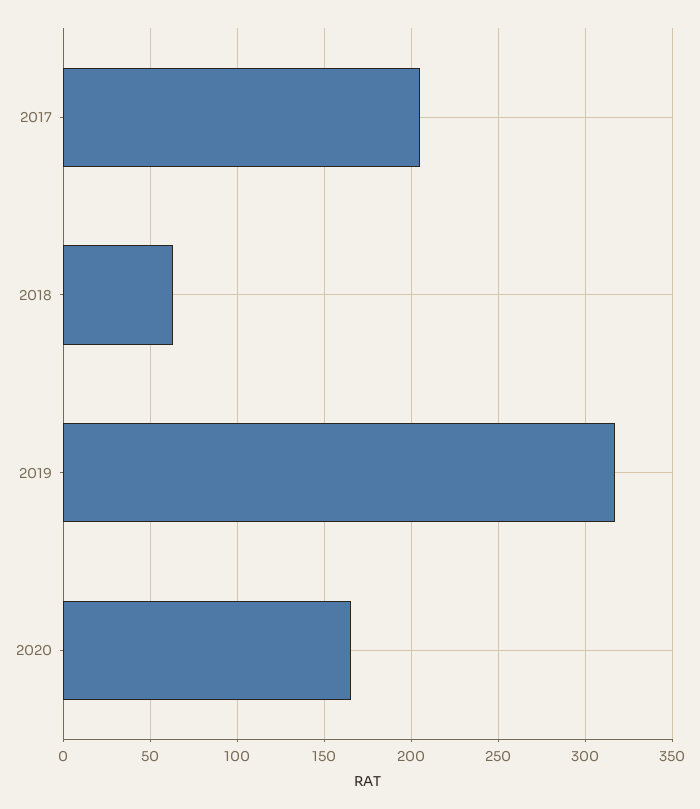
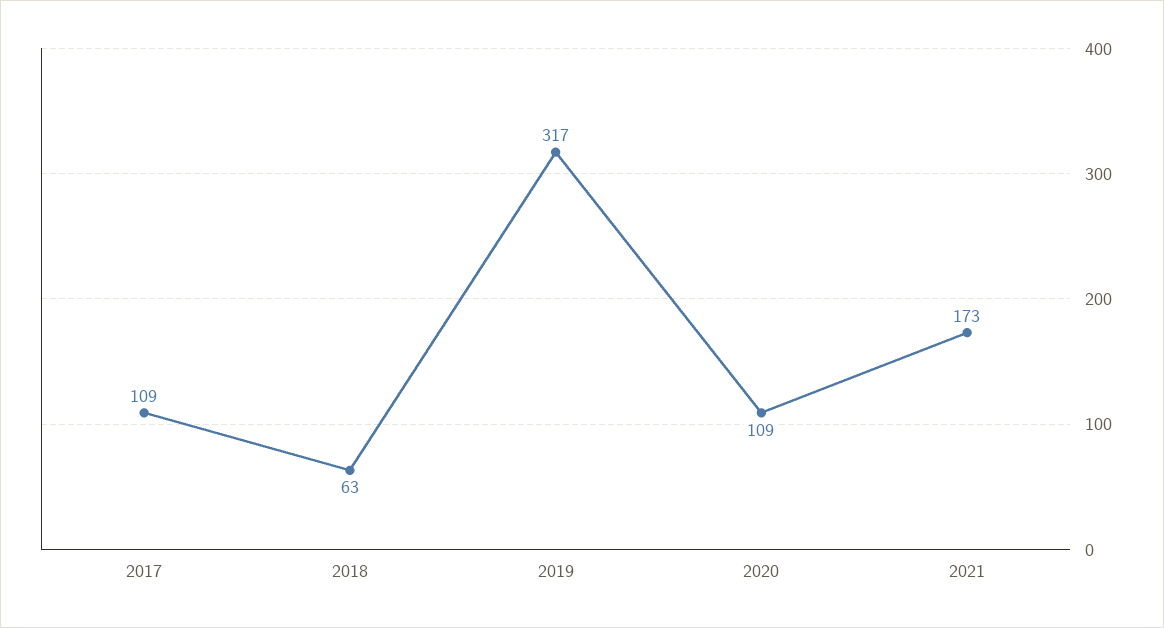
2017: 205 -> 109
2020: 165 -> 109
2021: none -> 173

